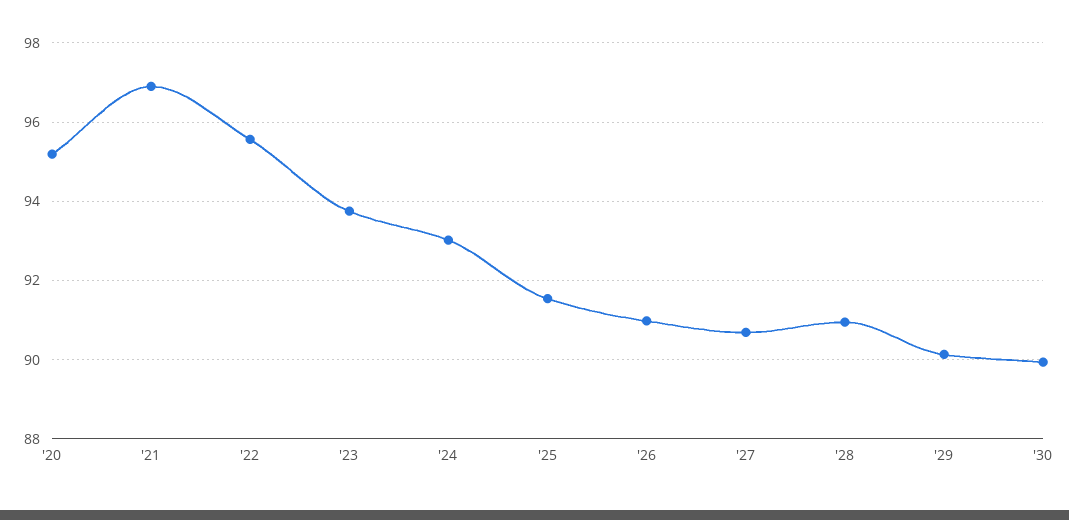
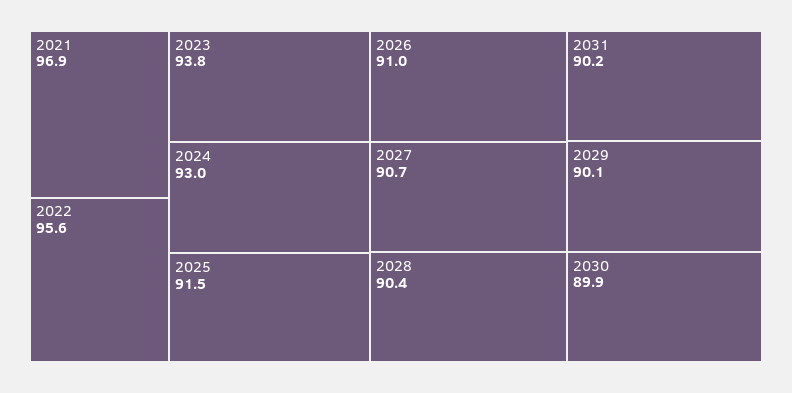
'20: 95.2 -> none
'28: 91 -> 90.4
2031: none -> 90.2

